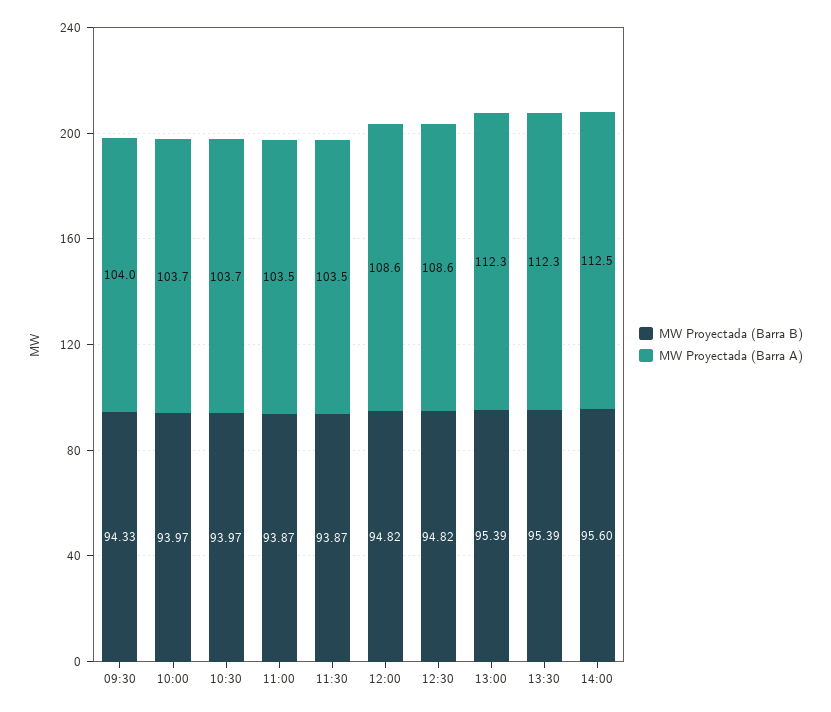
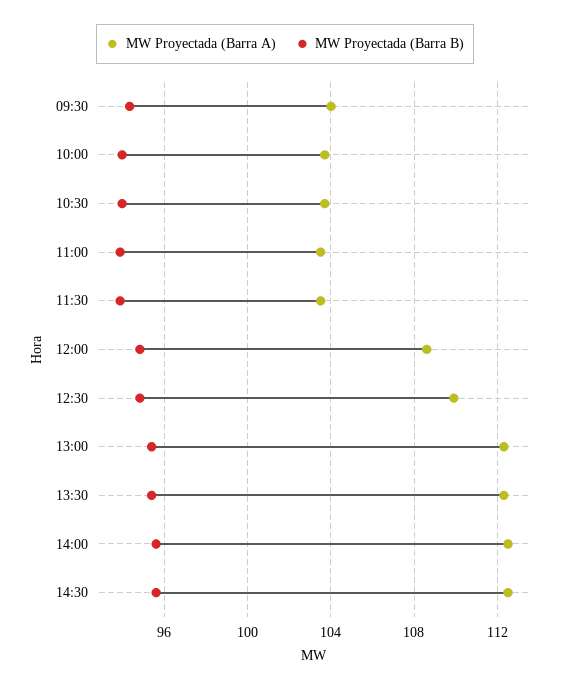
MW Proyectada (Barra A), 12:30: 108.6 -> 110
MW Proyectada (Barra A), 14:30: none -> 112.5
MW Proyectada (Barra B), 14:30: none -> 95.5

